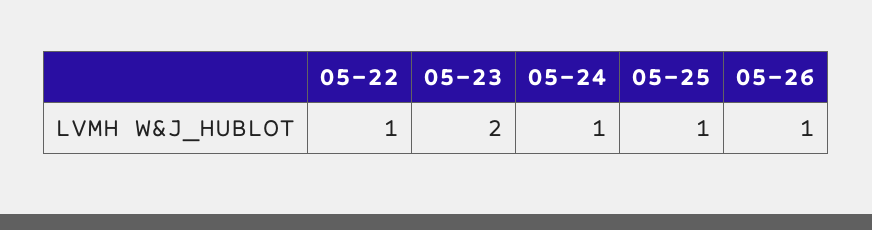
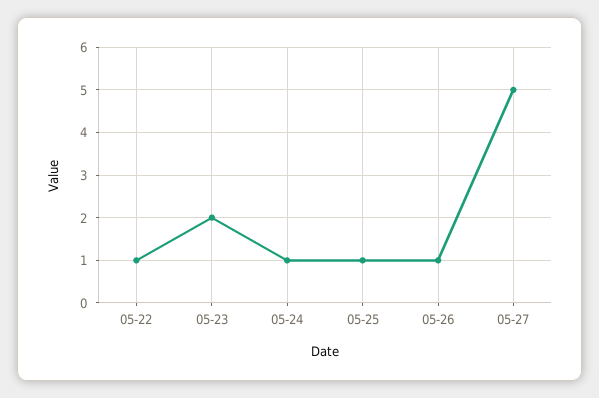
05-27: none -> 5

